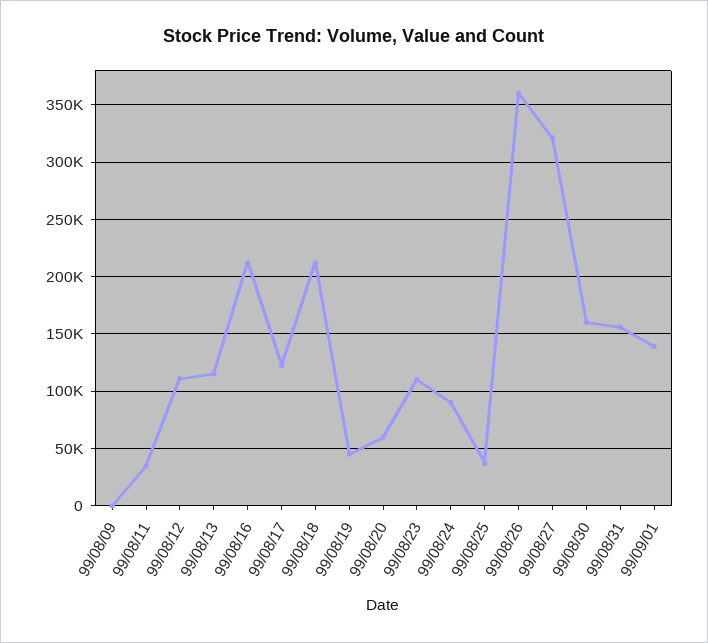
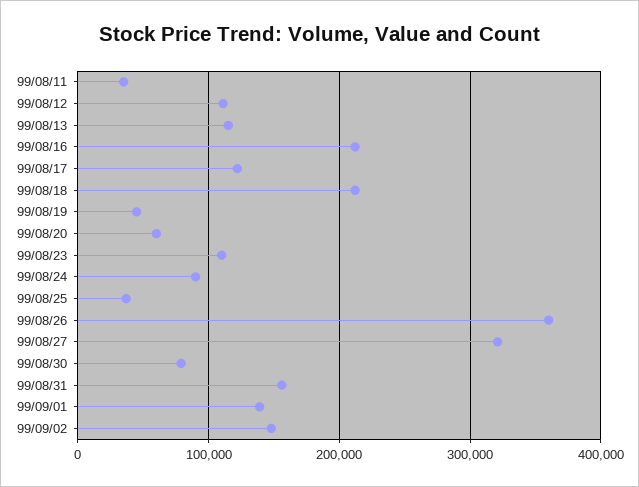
99/08/09: 0 -> none
99/08/30: 160000 -> 80000
99/09/02: none -> 150000

